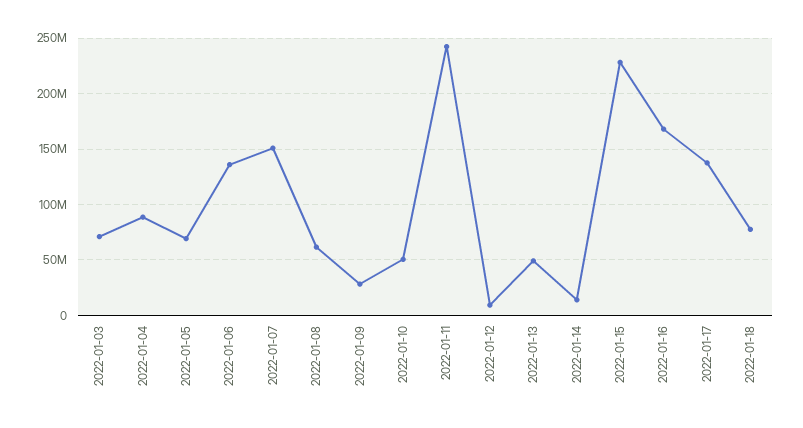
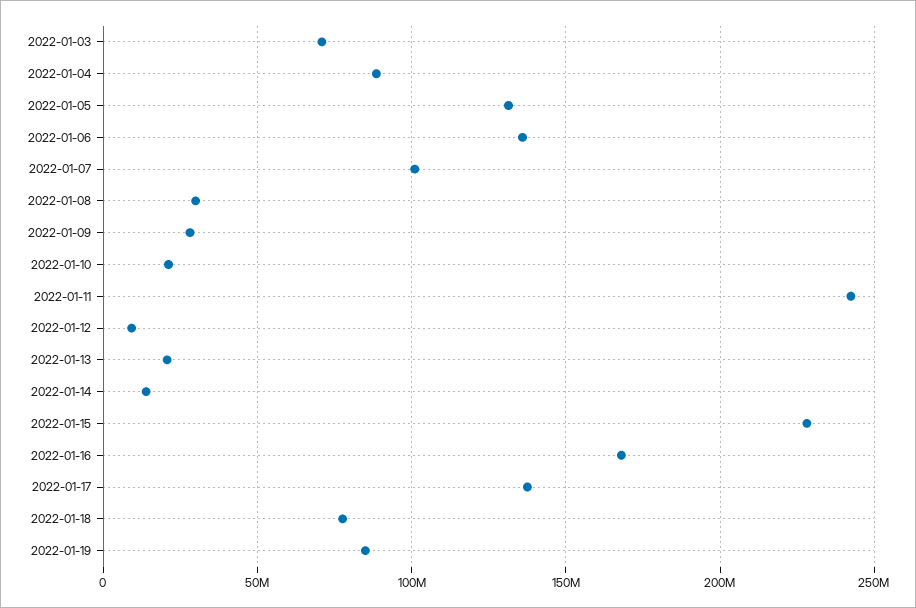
2022-01-05: 70000000 -> 130000000
2022-01-07: 150000000 -> 100000000
2022-01-08: 60000000 -> 30000000
2022-01-10: 50000000 -> 20000000
2022-01-13: 50000000 -> 20000000
2022-01-19: none -> 85000000

